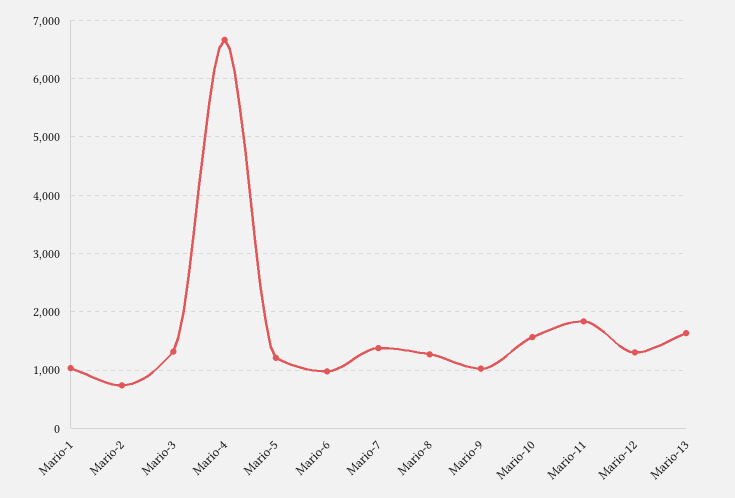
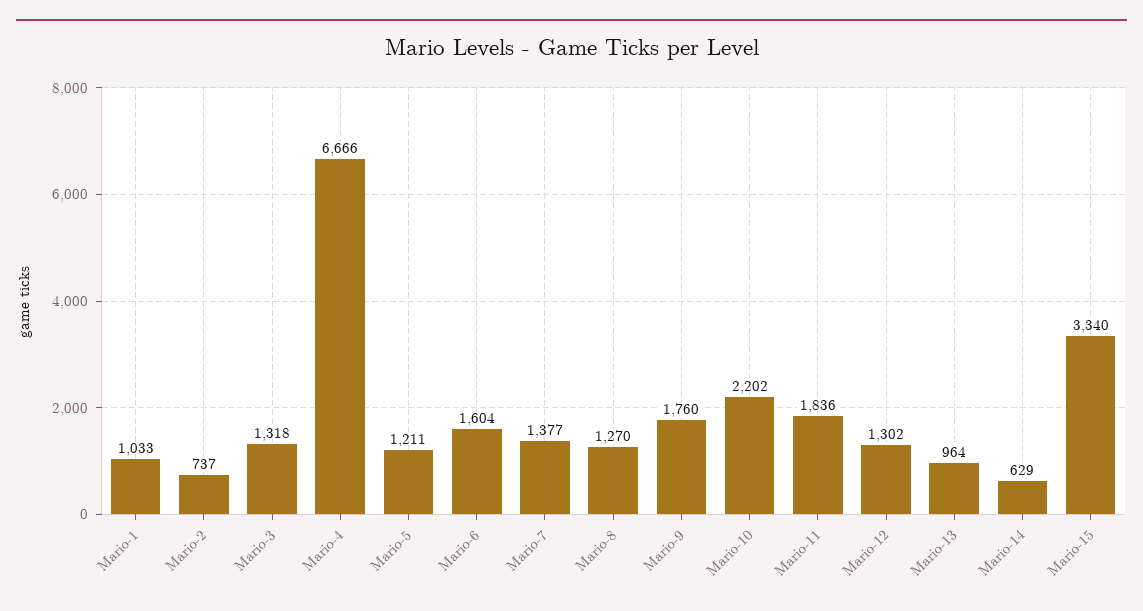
Mario-6: 1000 -> 1604
Mario-9: 1000 -> 1760
Mario-10: 1600 -> 2202
Mario-13: 1600 -> 964
Mario-14: none -> 629
Mario-15: none -> 3340

